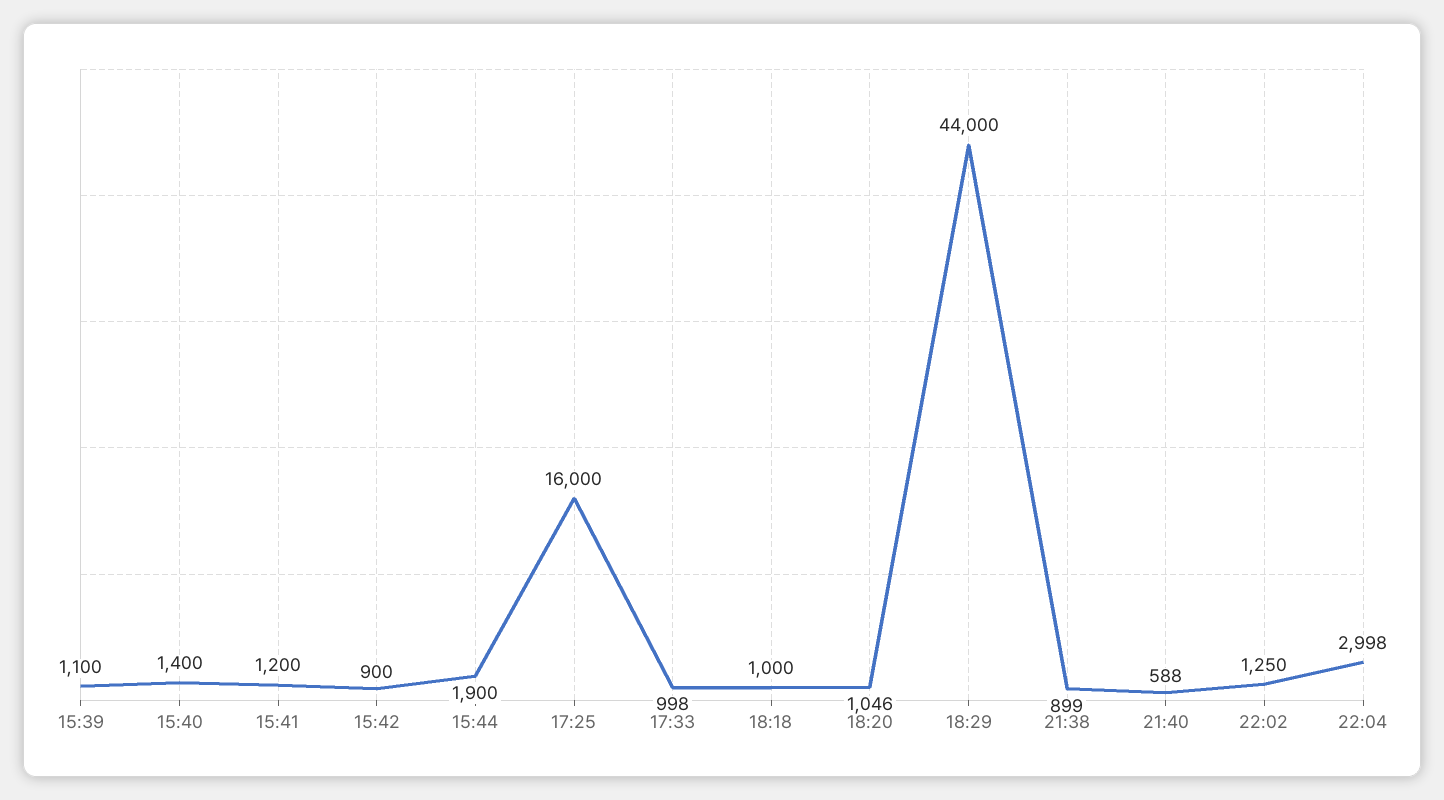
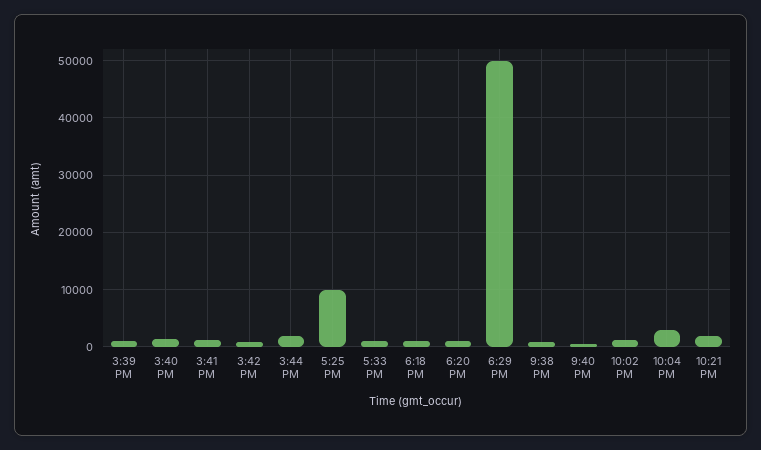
17:25: 16000 -> 10000
18:29: 44000 -> 50000
10:21 PM: none -> 2000

